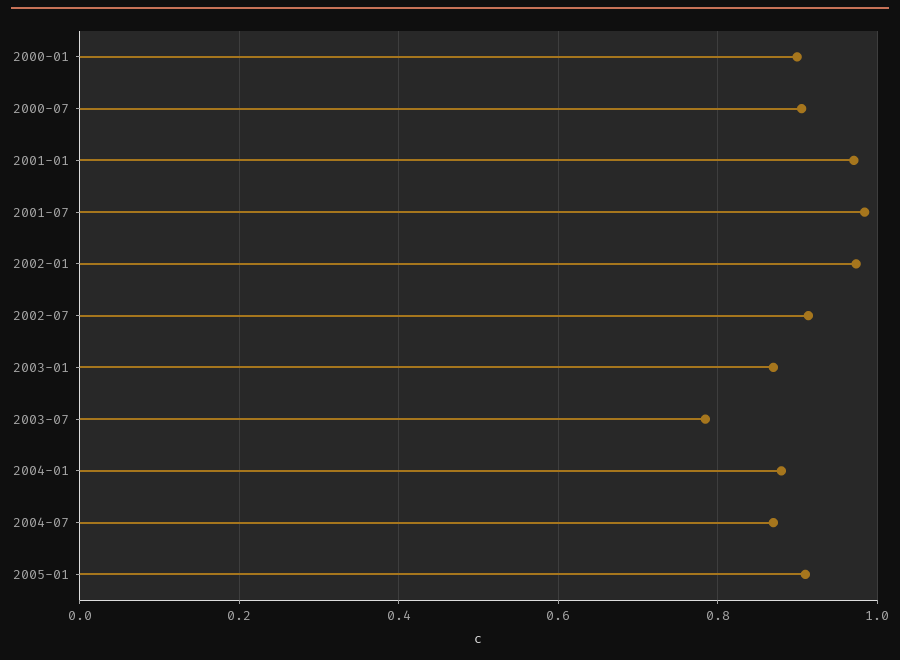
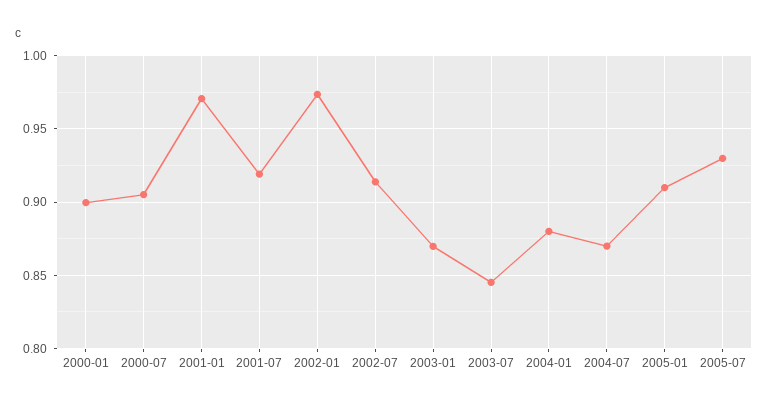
2001-07: 0.98 -> 0.92
2003-07: 0.78 -> 0.845
2005-07: none -> 0.93

